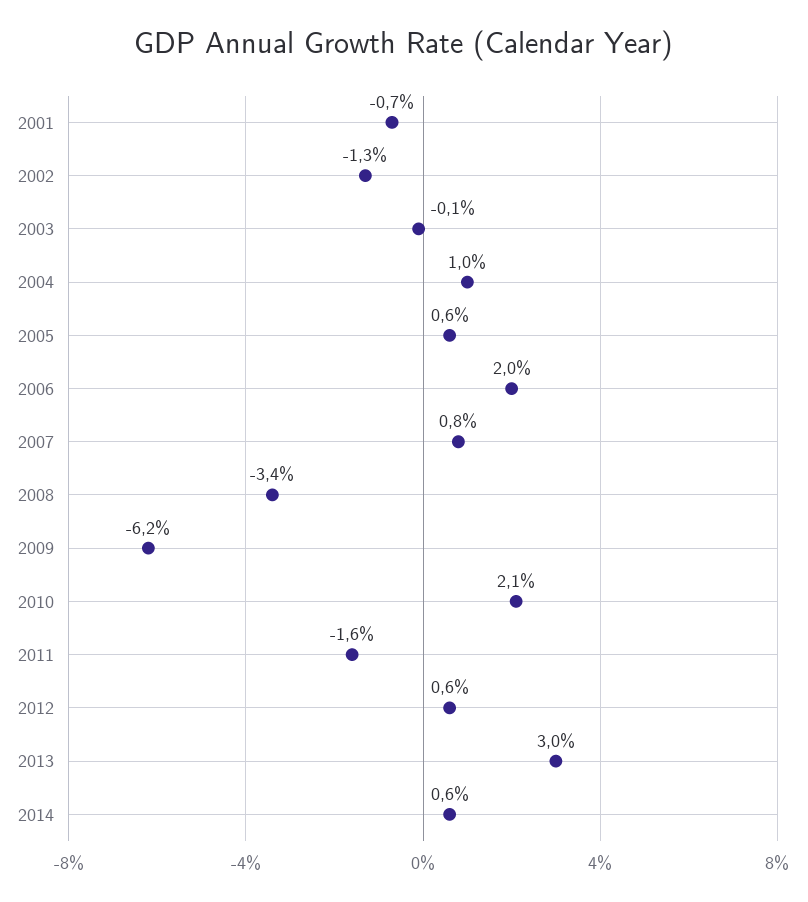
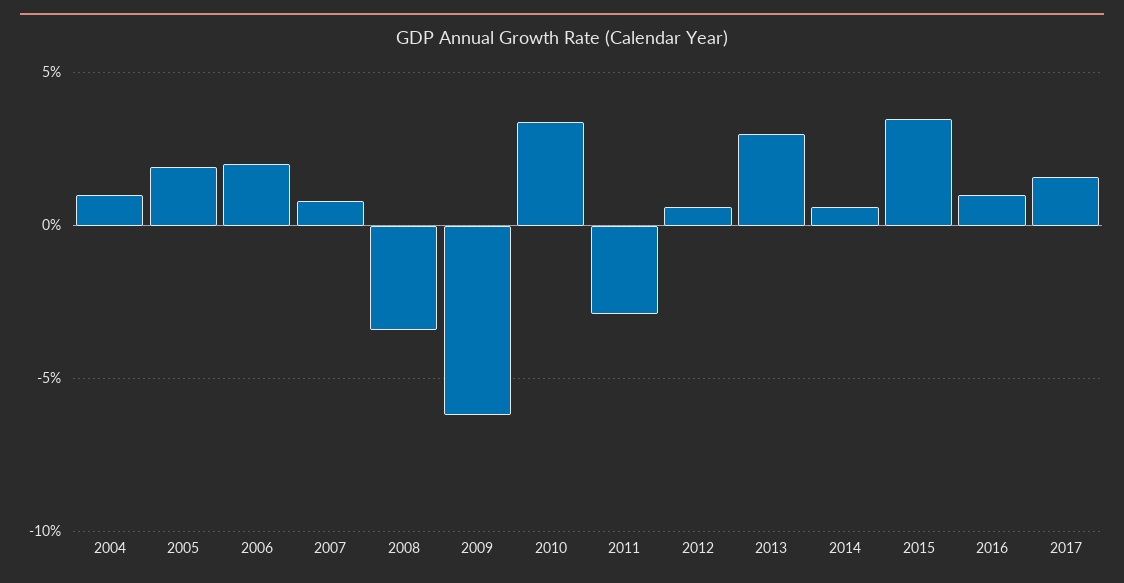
2001: -0.7 -> none
2002: -1.3 -> none
2003: -0.1 -> none
2005: 0.6 -> 2
2010: 2.1 -> 3.5
2011: -1.6 -> -3
2015: none -> 3.5
2016: none -> 1
2017: none -> 1.5

